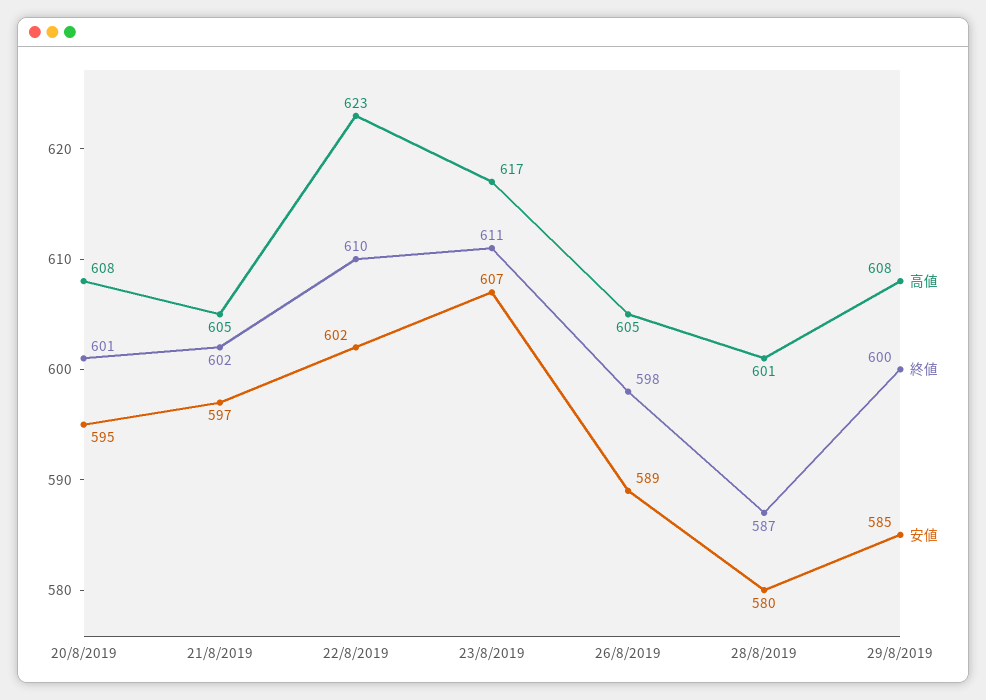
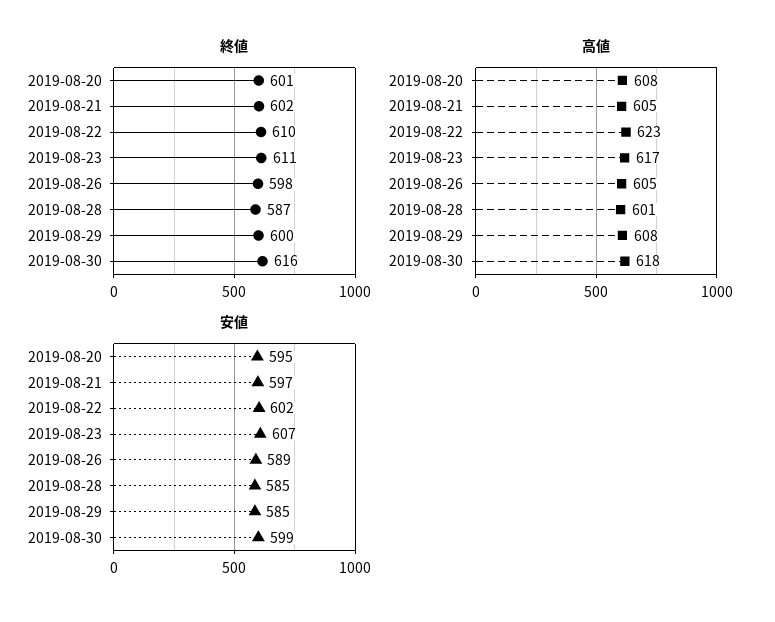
安値, 28/8/2019: 580 -> 585
終値, 2019-08-30: none -> 616
高値, 2019-08-30: none -> 618
安値, 2019-08-30: none -> 599

